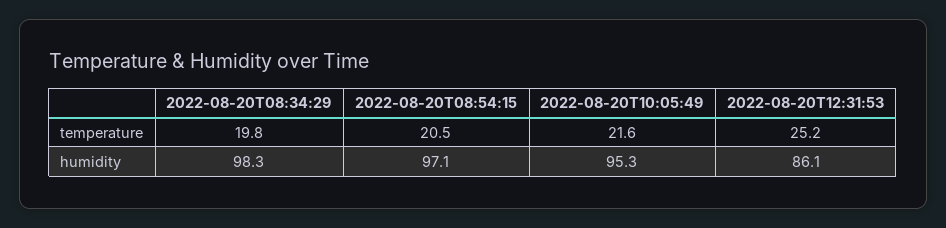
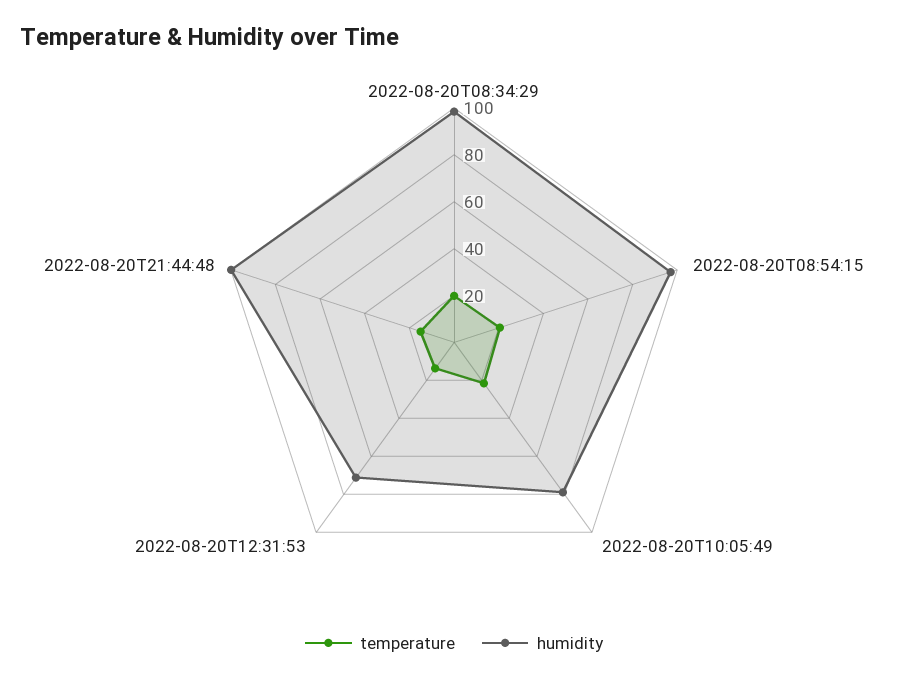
temperature, 2022-08-20T12:31:53: 25.2 -> 15
humidity, 2022-08-20T10:05:49: 95.3 -> 80
humidity, 2022-08-20T12:31:53: 86.1 -> 70
temperature, 2022-08-20T21:44:48: none -> 15
humidity, 2022-08-20T21:44:48: none -> 100

